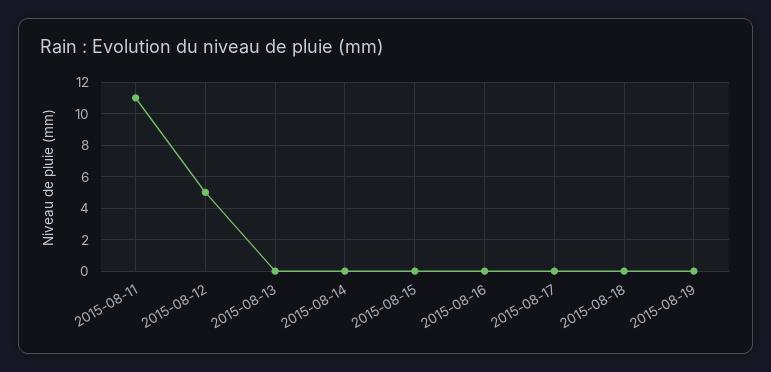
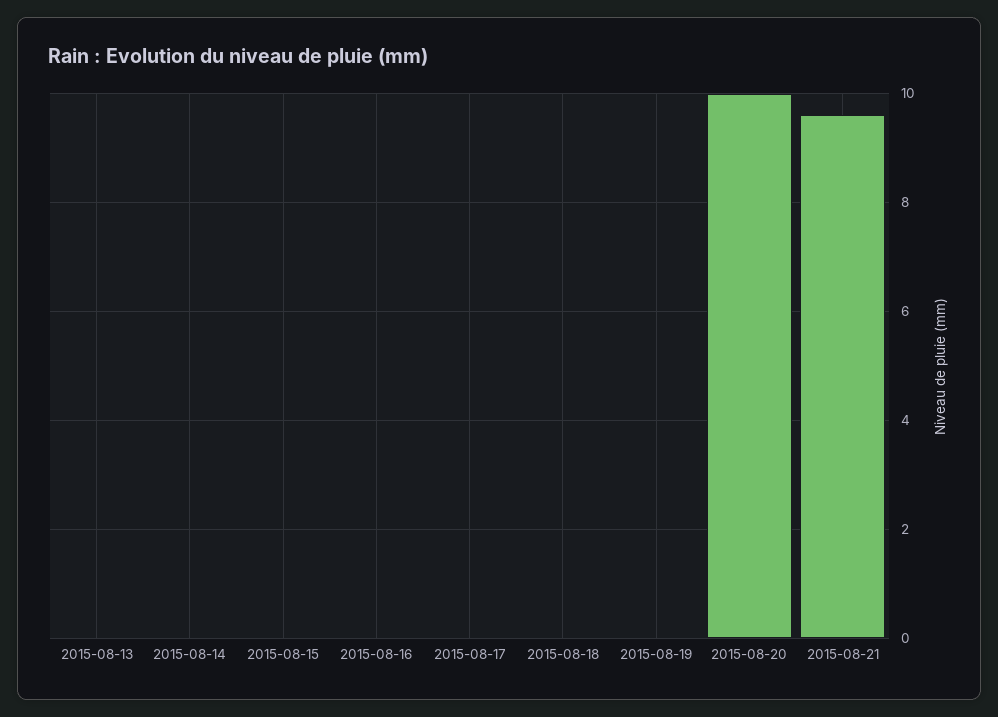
2015-08-11: 11 -> none
2015-08-12: 5 -> none
2015-08-20: none -> 10
2015-08-21: none -> 9.5

